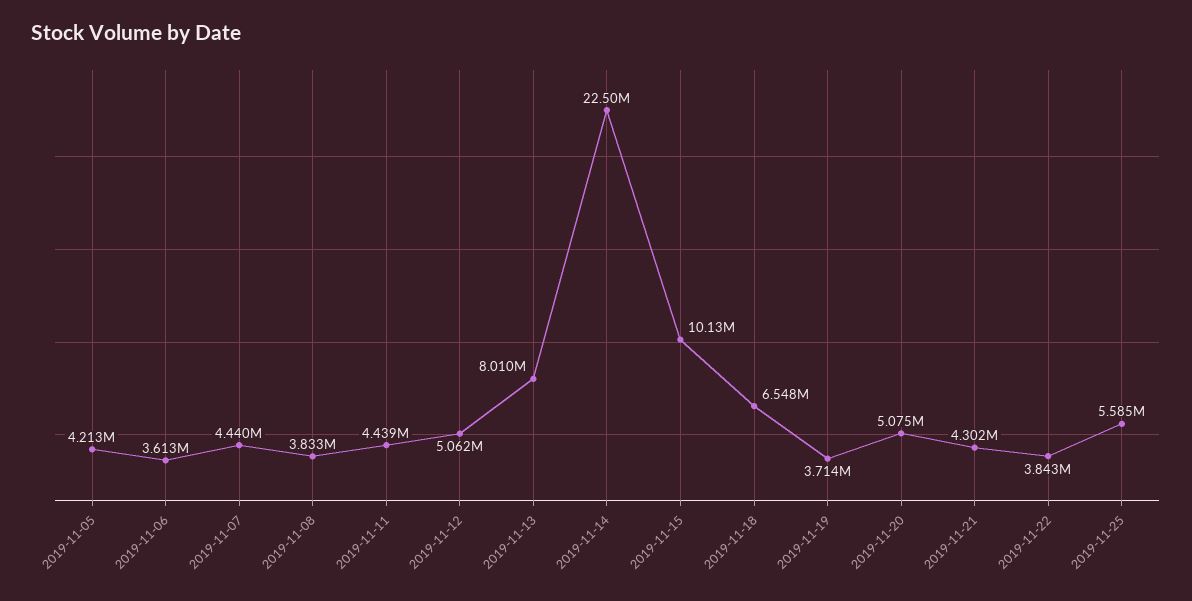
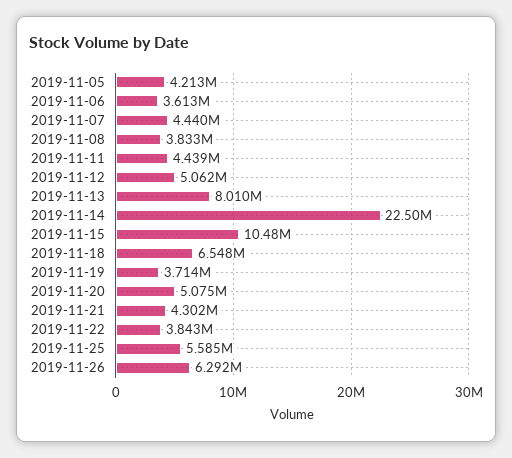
2019-11-15: 10130000 -> 10480000
2019-11-26: none -> 6292000

